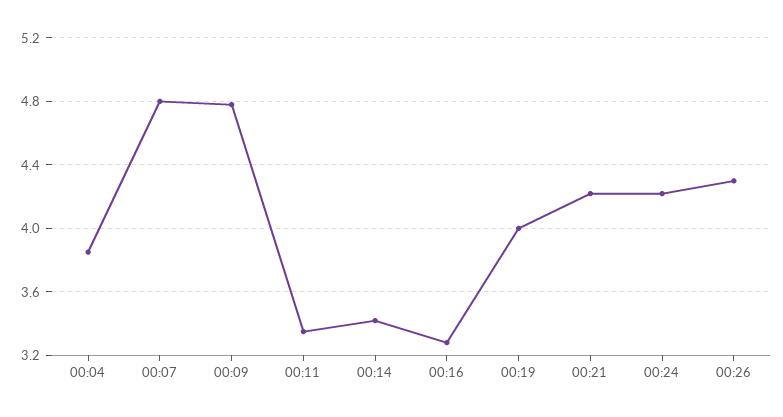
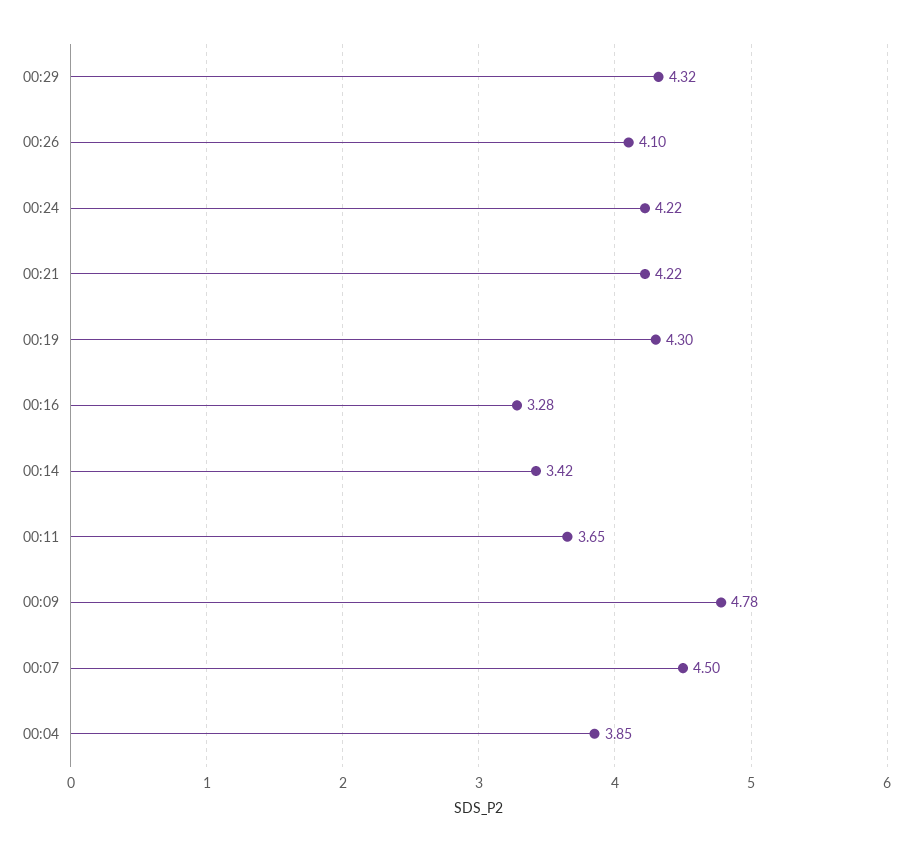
00:07: 4.8 -> 4.5
00:11: 3.35 -> 3.65
00:19: 4 -> 4.3
00:26: 4.3 -> 4.1
00:29: none -> 4.32

